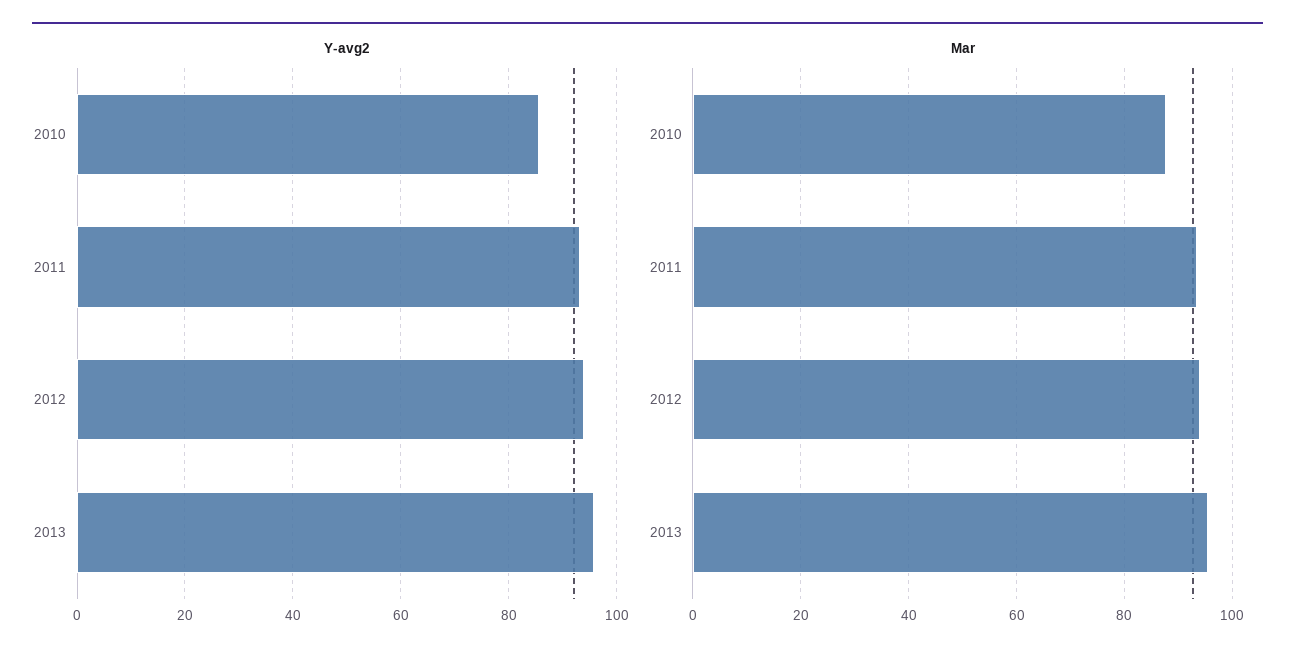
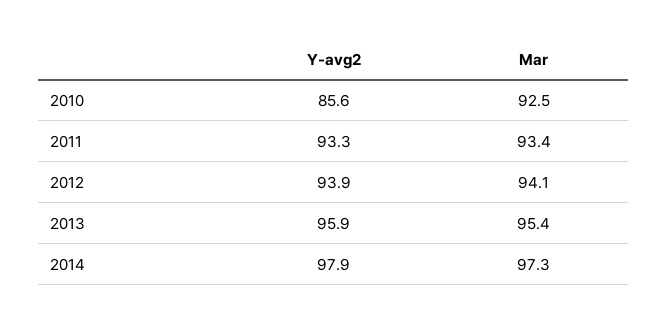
Mar, 2010: 88 -> 92.5
Y-avg2, 2014: none -> 97.9
Mar, 2014: none -> 97.3

